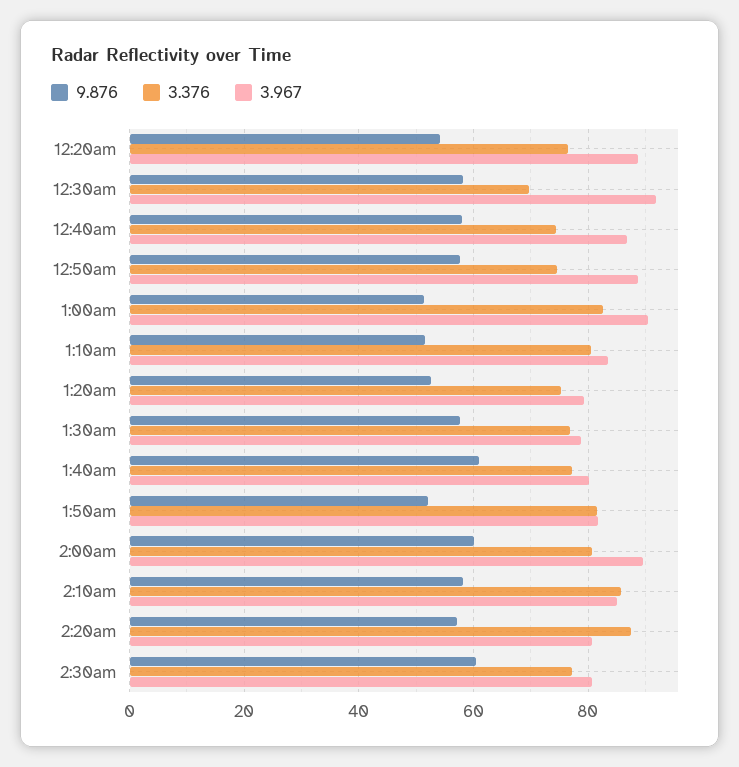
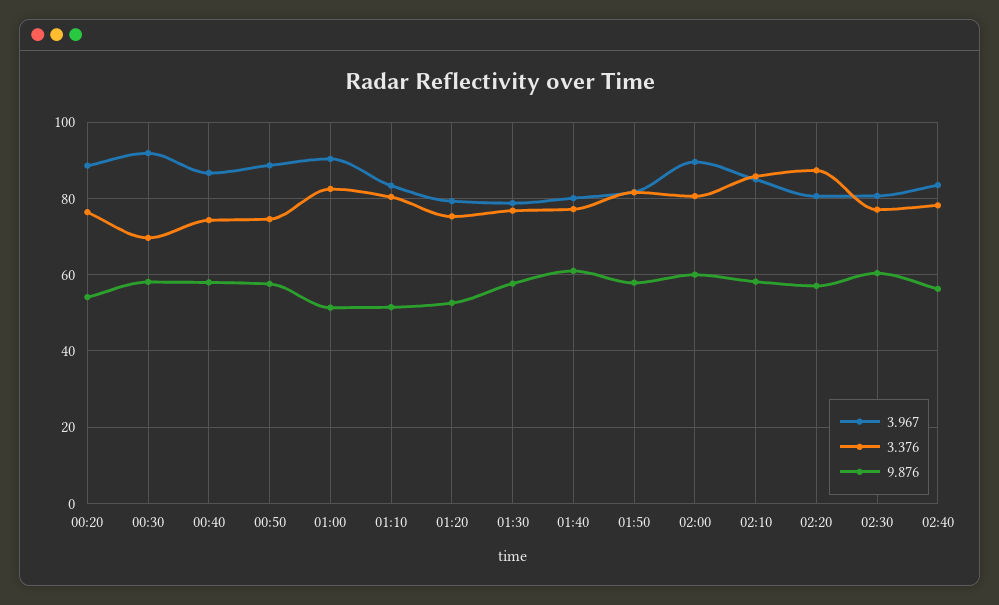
9.876, 1:50am: 52 -> 58
3.967, 02:40: none -> 84
3.376, 02:40: none -> 78
9.876, 02:40: none -> 56

